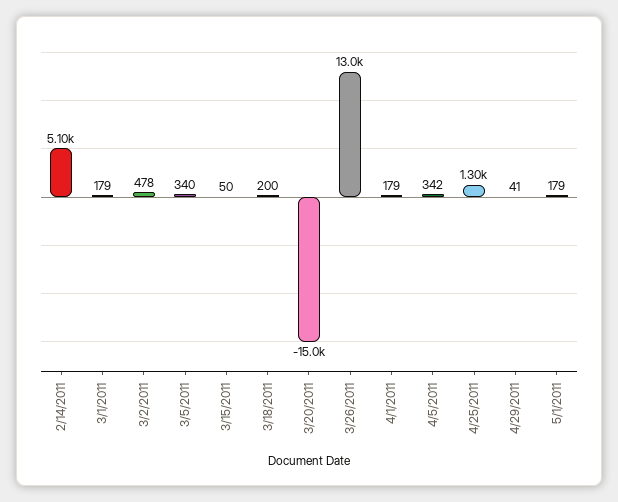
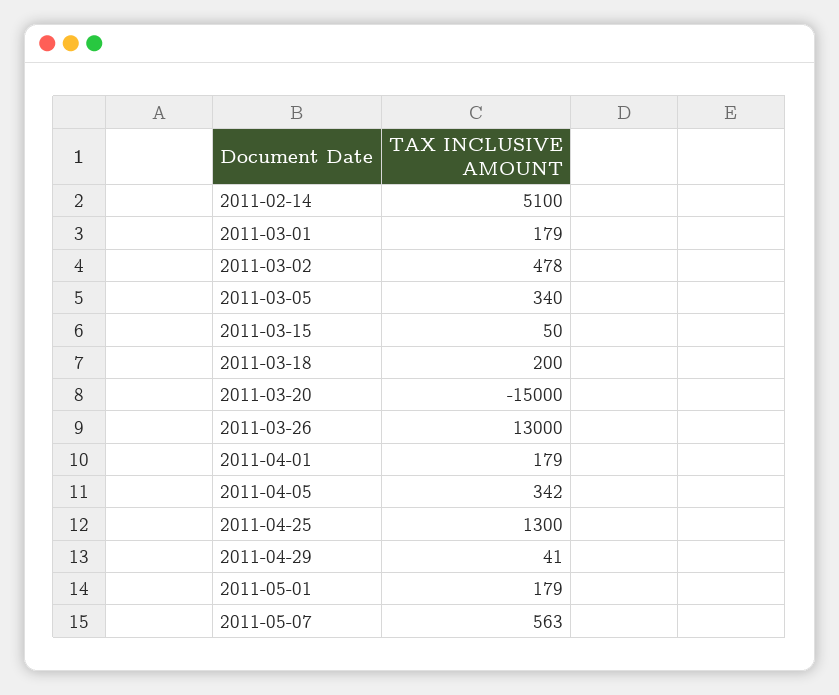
2011-05-07: none -> 563

